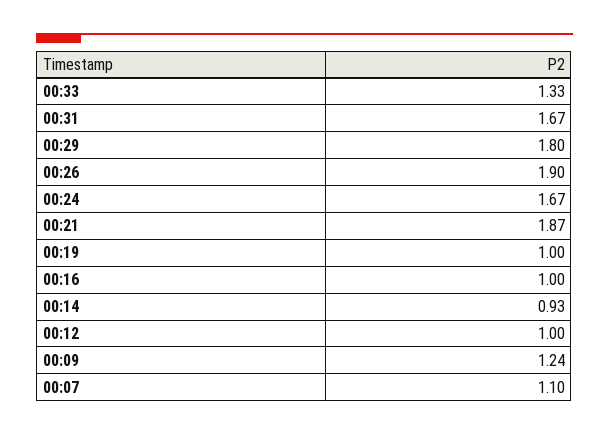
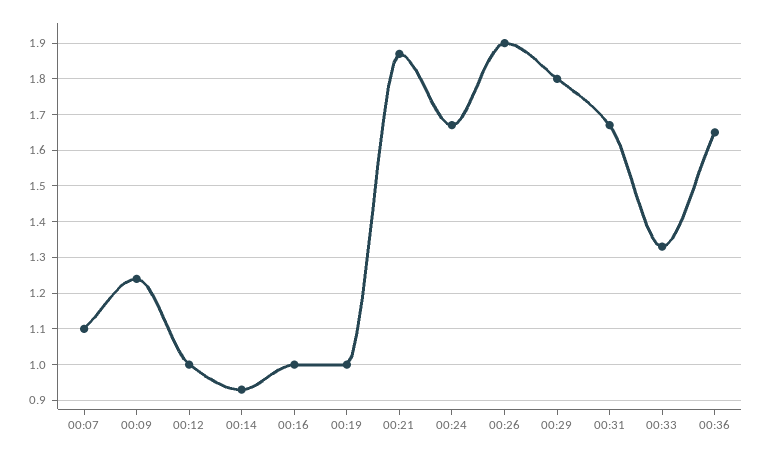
00:36: none -> 1.65

